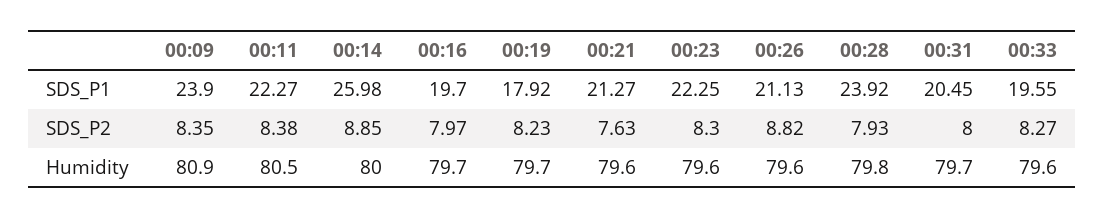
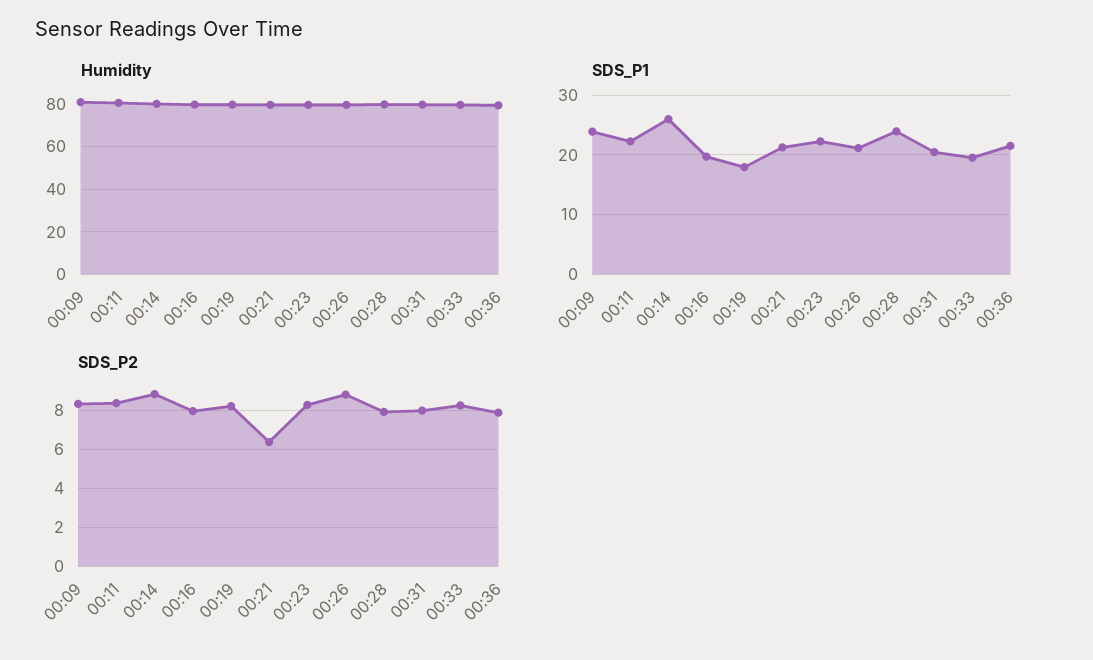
SDS_P2, 00:21: 7.63 -> 6.5
Humidity, 00:36: none -> 80
SDS_P1, 00:36: none -> 22
SDS_P2, 00:36: none -> 8

